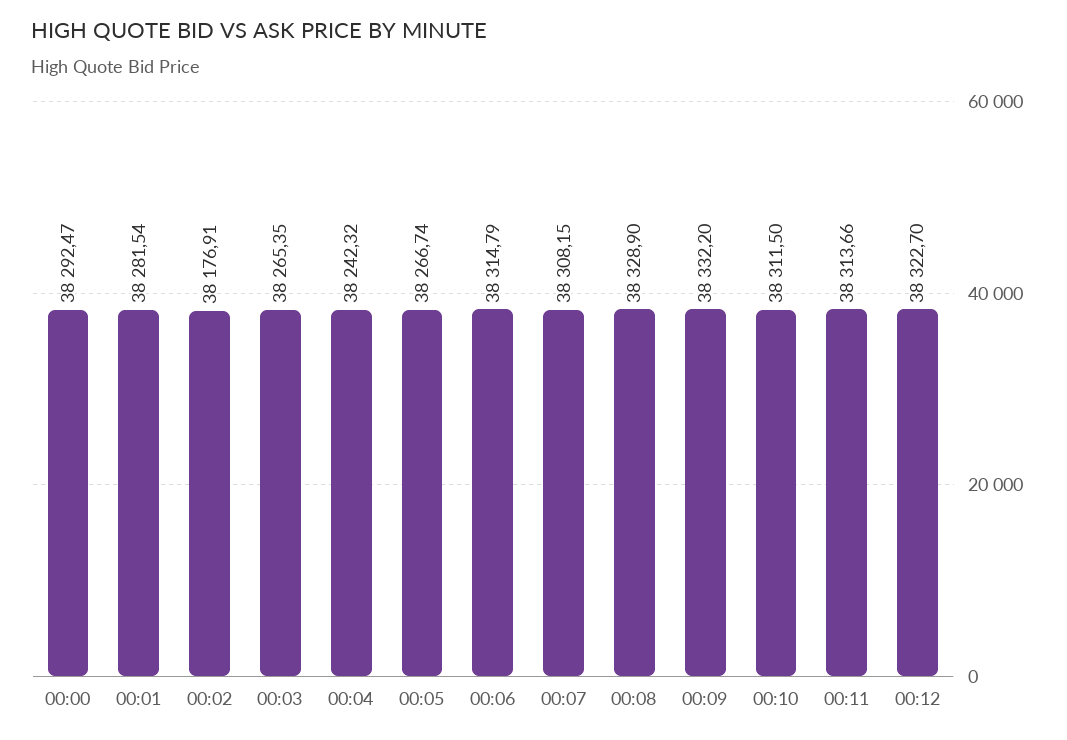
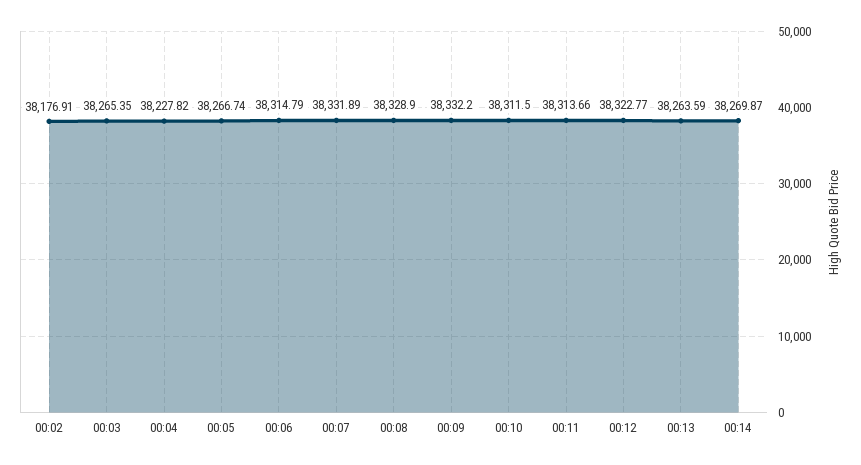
00:00: 38292.47 -> none
00:01: 38281.54 -> none
00:04: 38242.32 -> 38227.82
00:07: 38308.15 -> 38331.89
00:12: 38322.7 -> 38322.77
00:13: none -> 38263.59
00:14: none -> 38269.87

